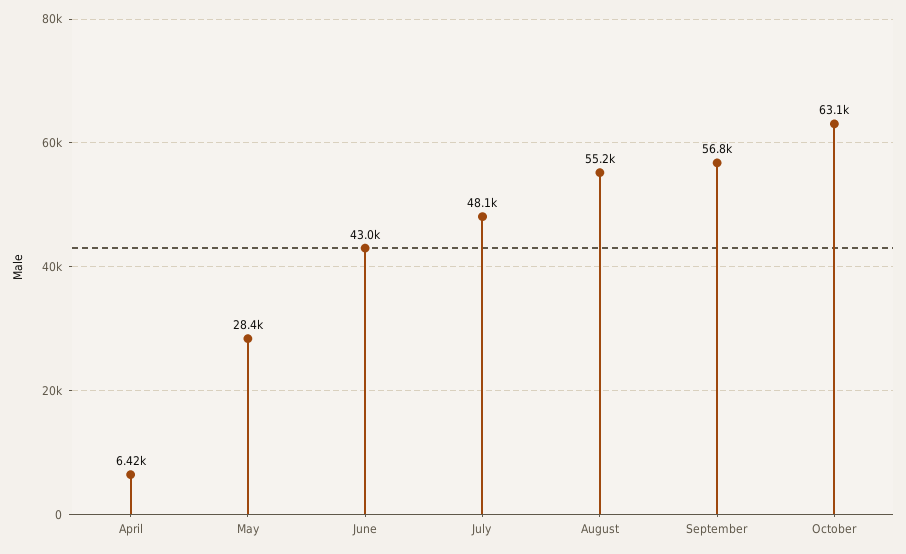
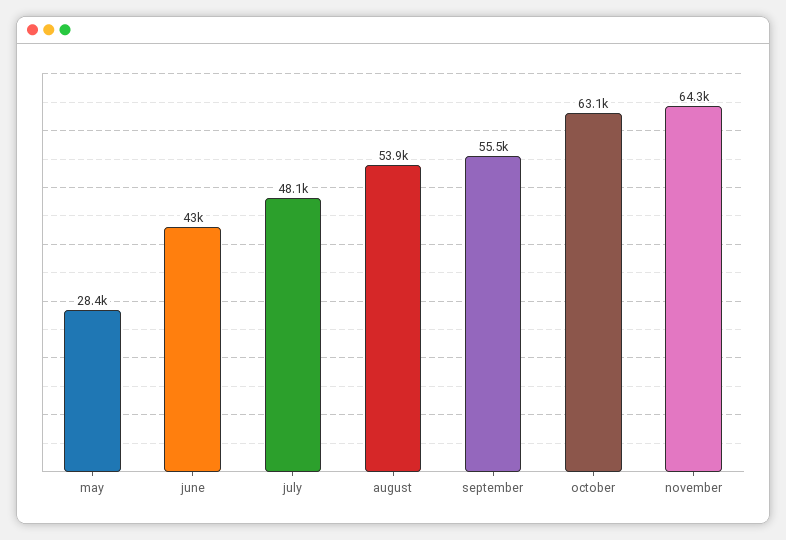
April: 6420 -> none
August: 55200 -> 53900
September: 56800 -> 55500
november: none -> 64300

